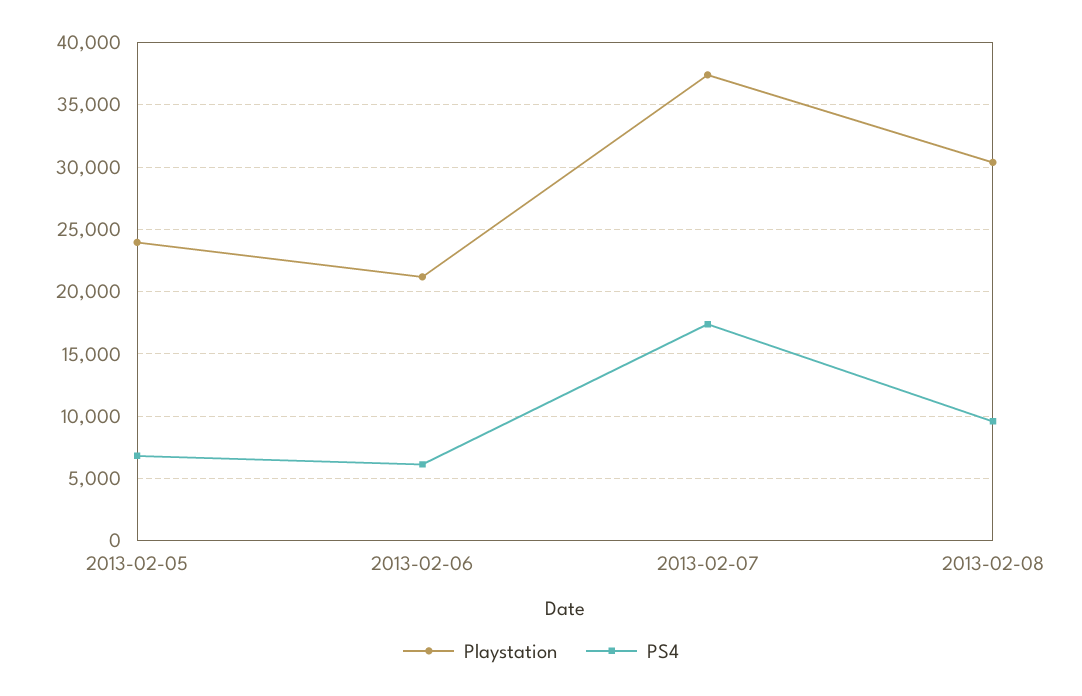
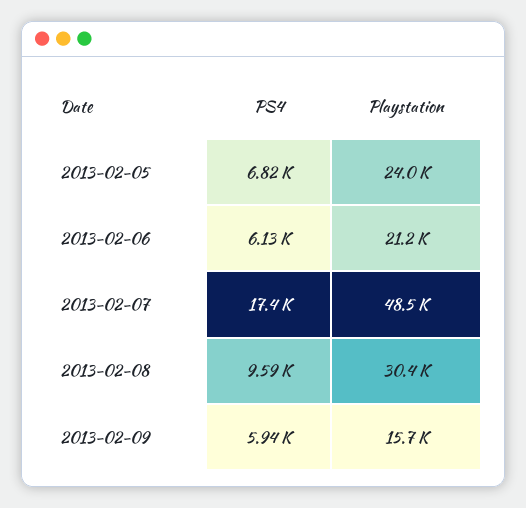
Playstation, 2013-02-07: 37500 -> 48500
PS4, 2013-02-09: none -> 5940
Playstation, 2013-02-09: none -> 15700

